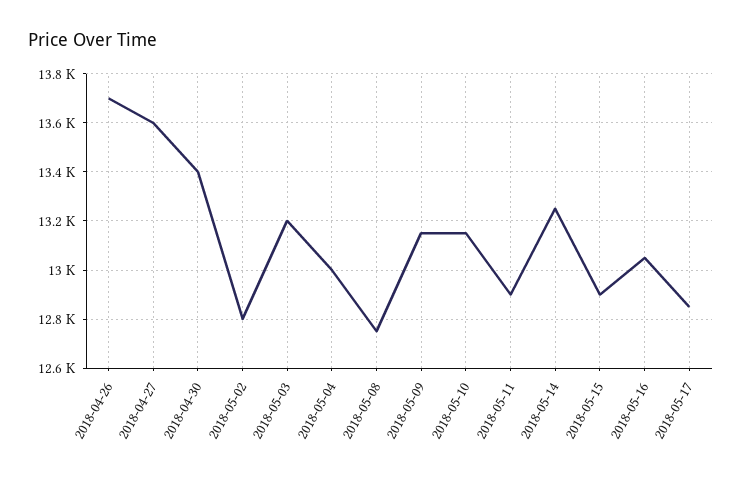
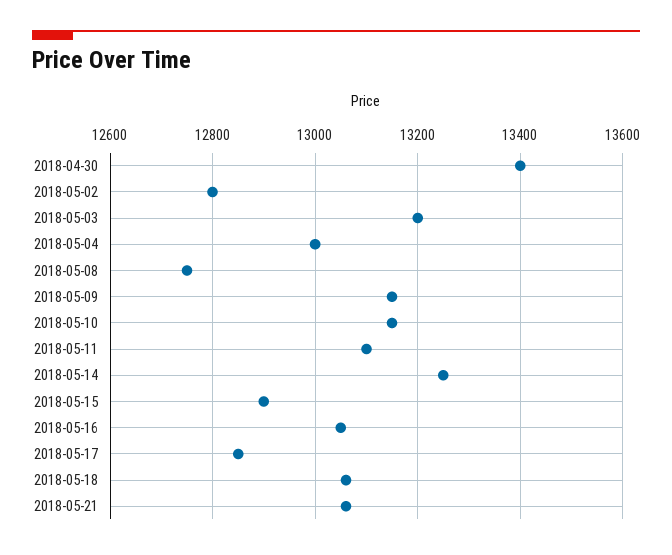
2018-04-26: 13700 -> none
2018-04-27: 13600 -> none
2018-05-11: 12900 -> 13100
2018-05-18: none -> 13060
2018-05-21: none -> 13060

